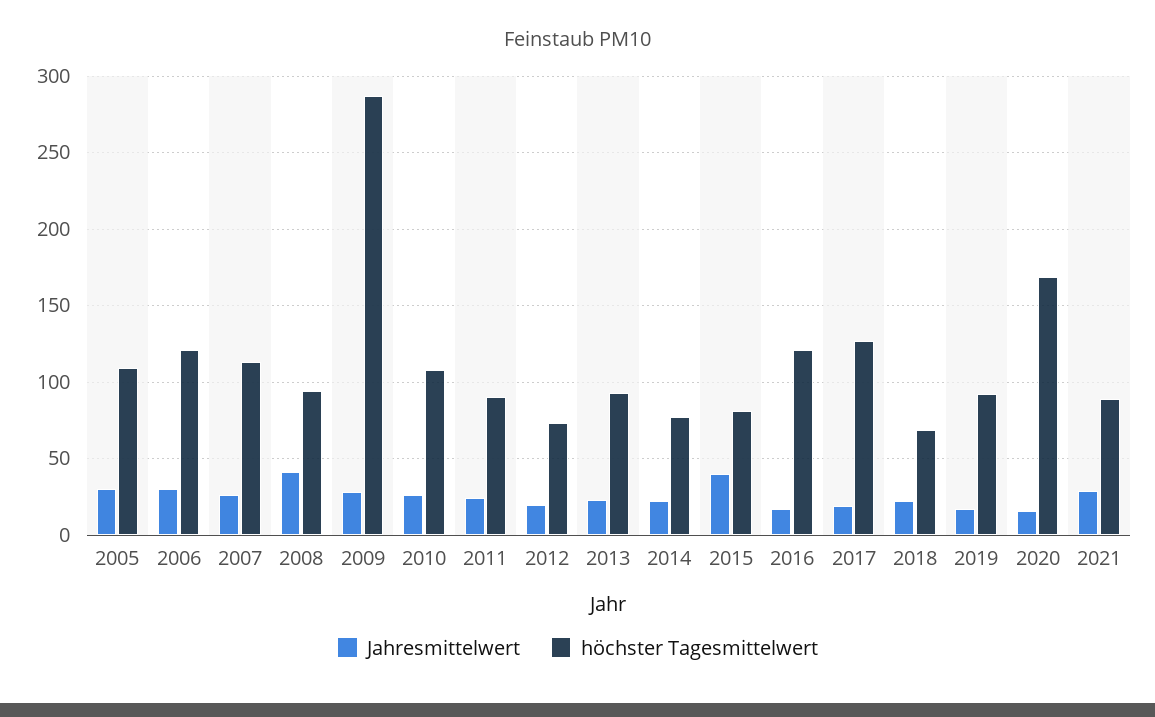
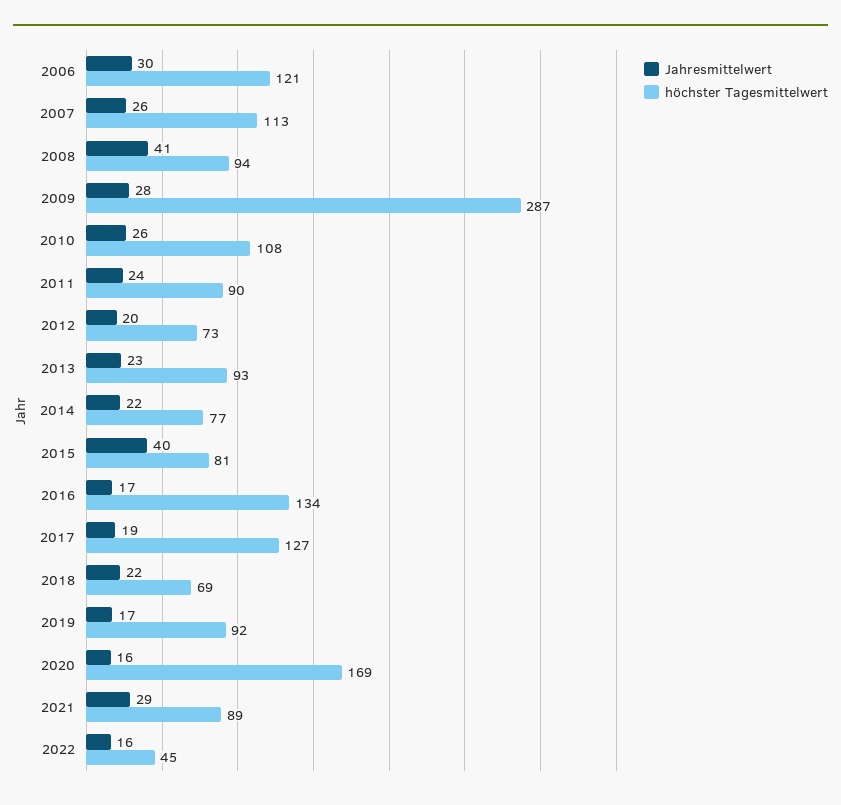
Jahresmittelwert, 2005: 30 -> none
höchster Tagesmittelwert, 2005: 110 -> none
höchster Tagesmittelwert, 2016: 120 -> 134
Jahresmittelwert, 2022: none -> 16
höchster Tagesmittelwert, 2022: none -> 45

